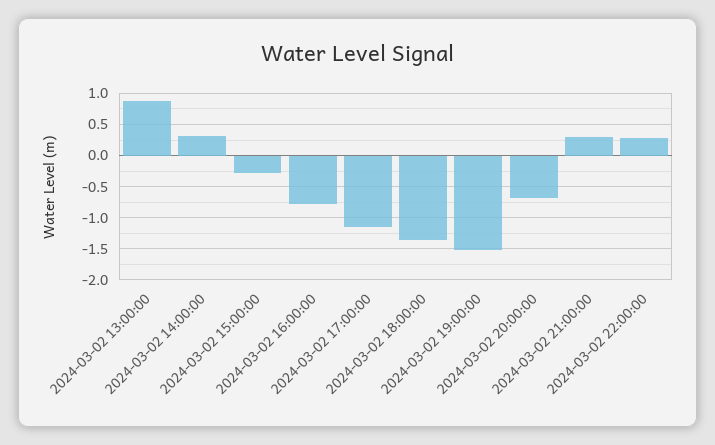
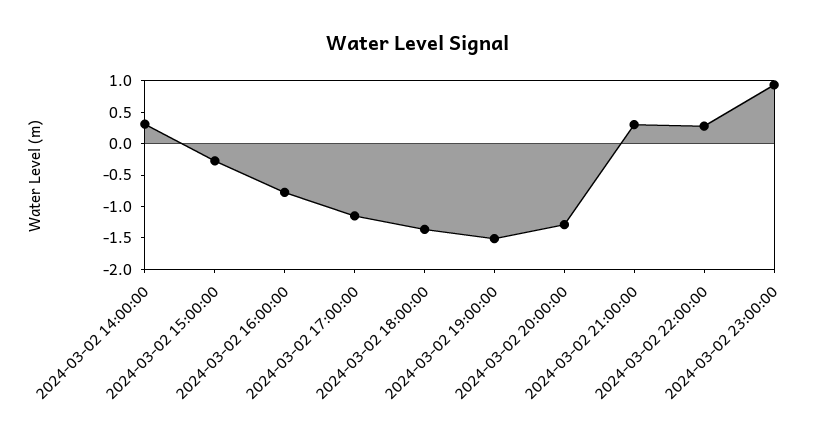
2024-03-02 13:00:00: 0.9 -> none
2024-03-02 20:00:00: -0.7 -> -1.25
2024-03-02 23:00:00: none -> 1

